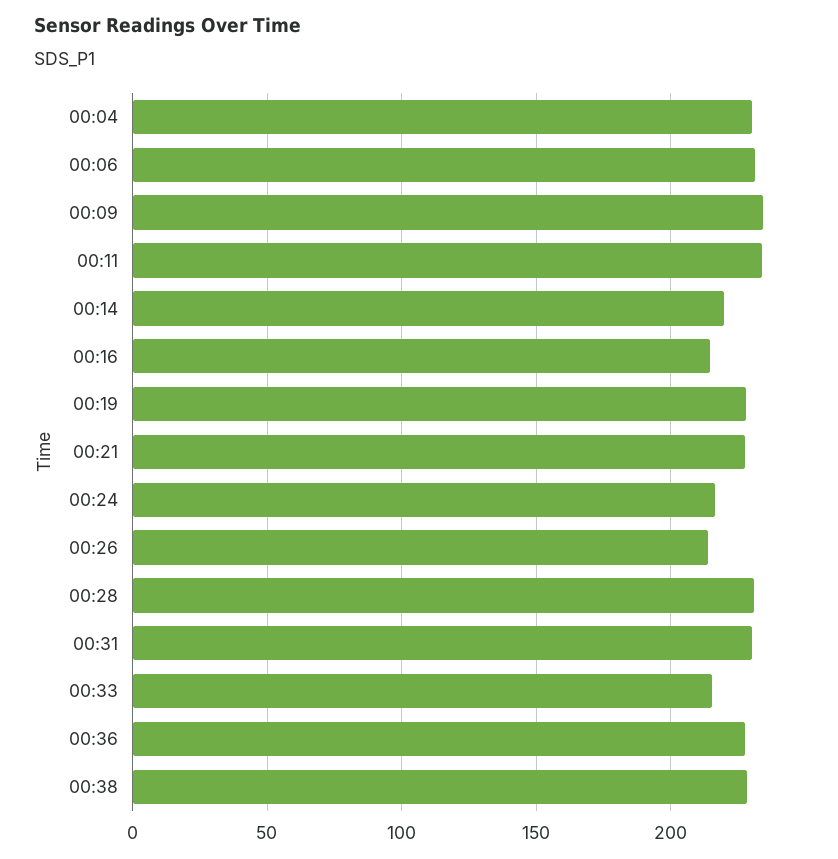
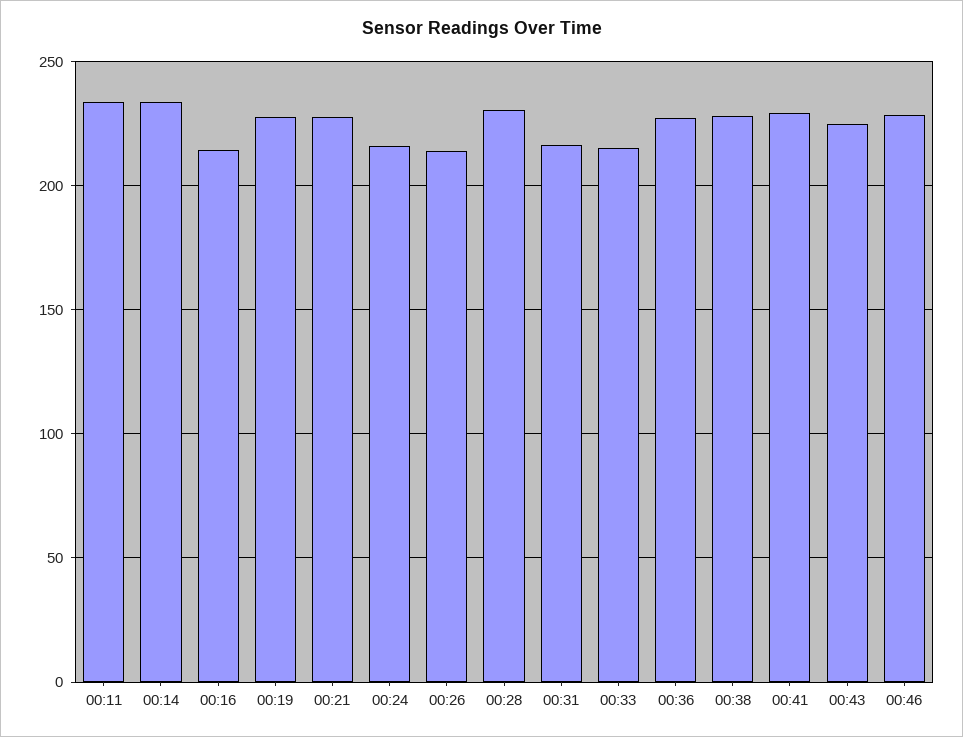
00:04: 230 -> none
00:06: 230 -> none
00:09: 235 -> none
00:14: 220 -> 235
00:31: 230 -> 215
00:41: none -> 230
00:43: none -> 225
00:46: none -> 230

